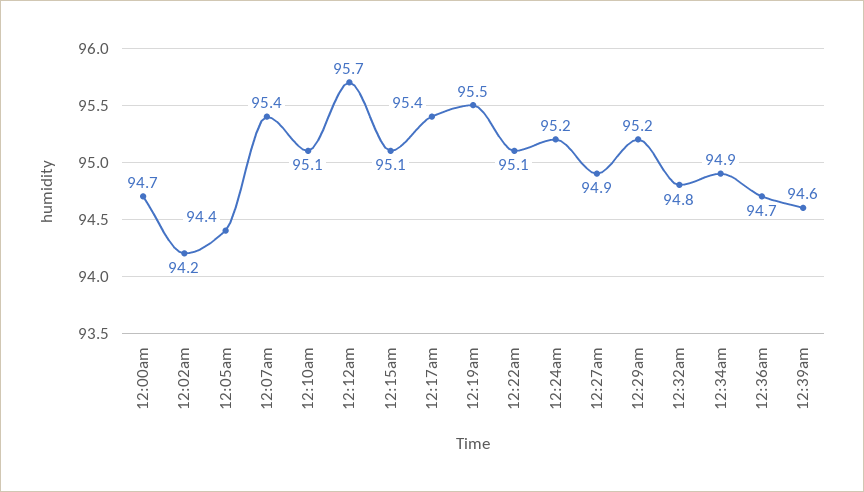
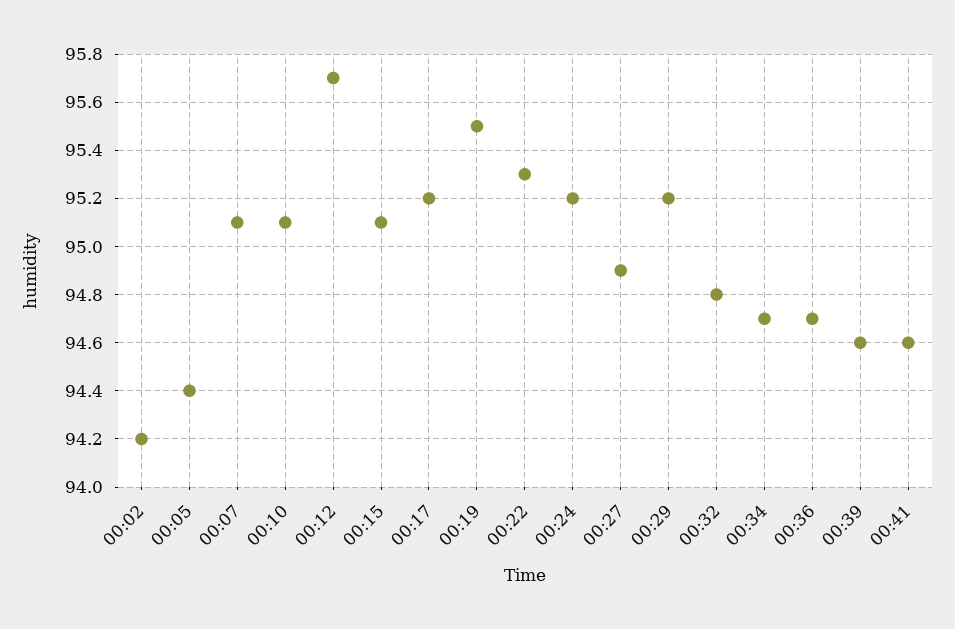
12:00am: 94.7 -> none
12:07am: 95.4 -> 95.1
12:17am: 95.4 -> 95.2
12:22am: 95.1 -> 95.3
12:34am: 94.9 -> 94.7
00:41: none -> 94.6

